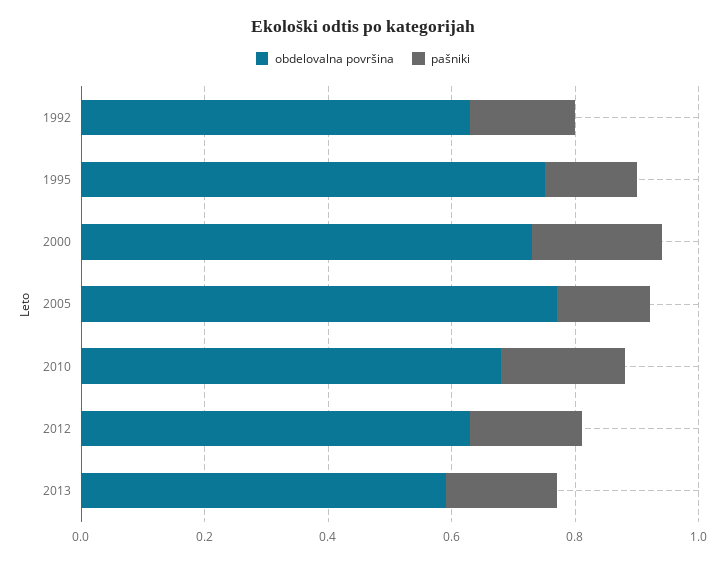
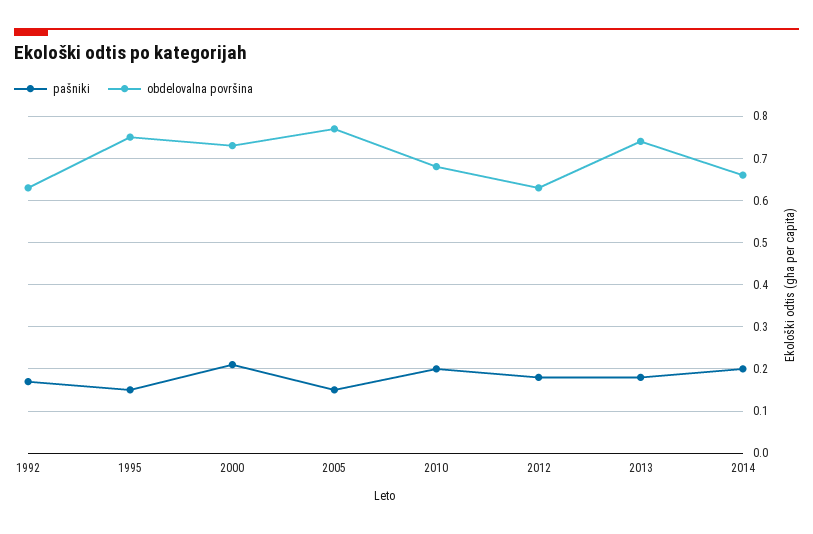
obdelovalna površina, 2013: 0.6 -> 0.75
pašniki, 2014: none -> 0.2
obdelovalna površina, 2014: none -> 0.65

